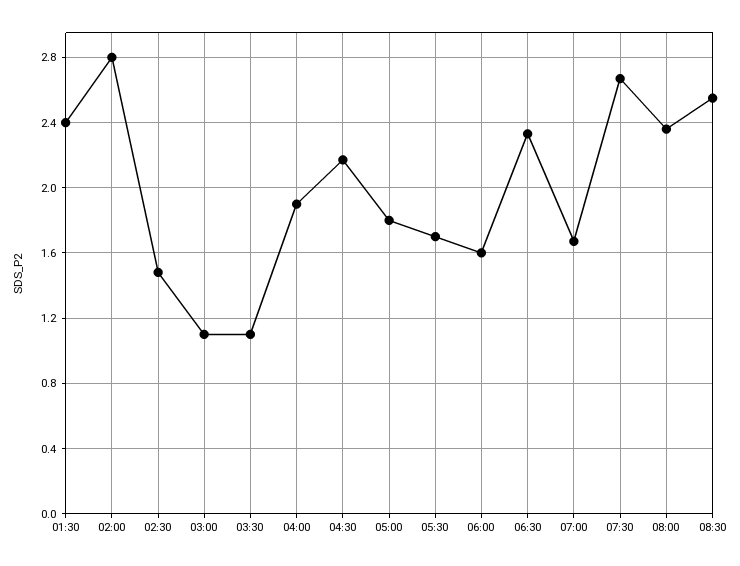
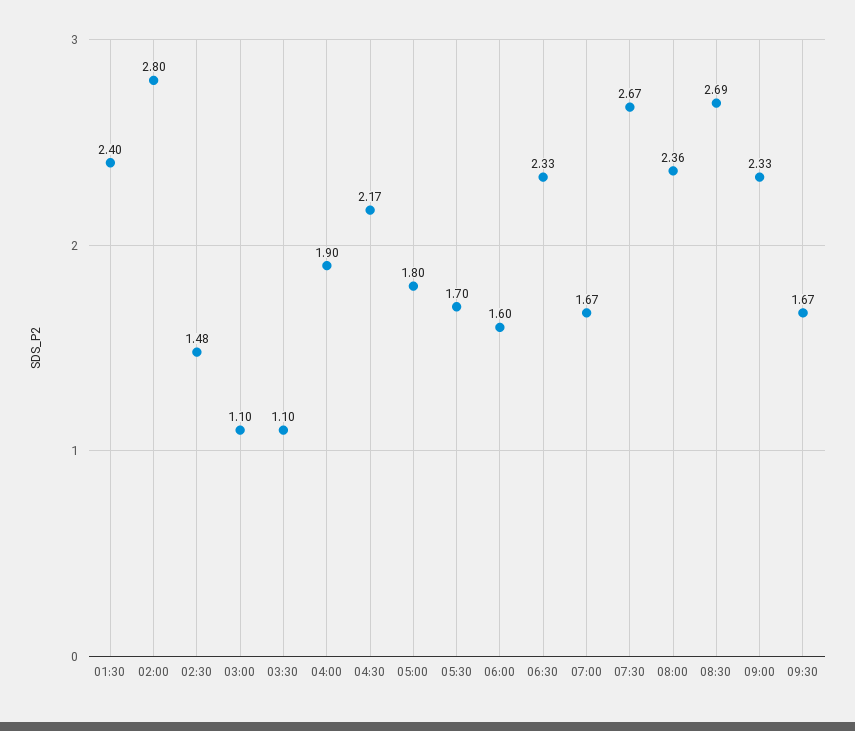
08:30: 2.55 -> 2.69
09:00: none -> 2.33
09:30: none -> 1.67

